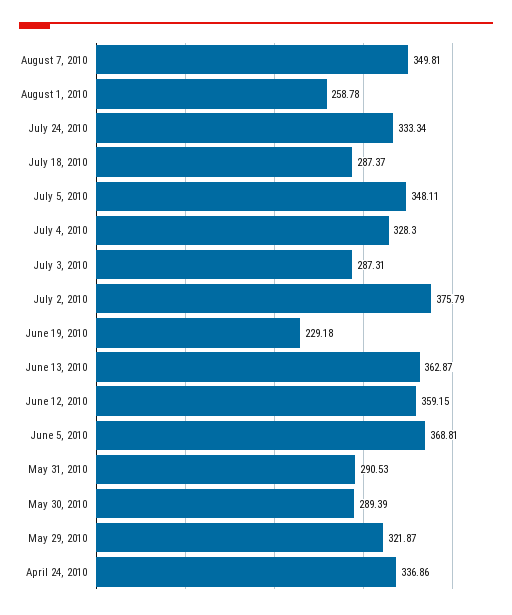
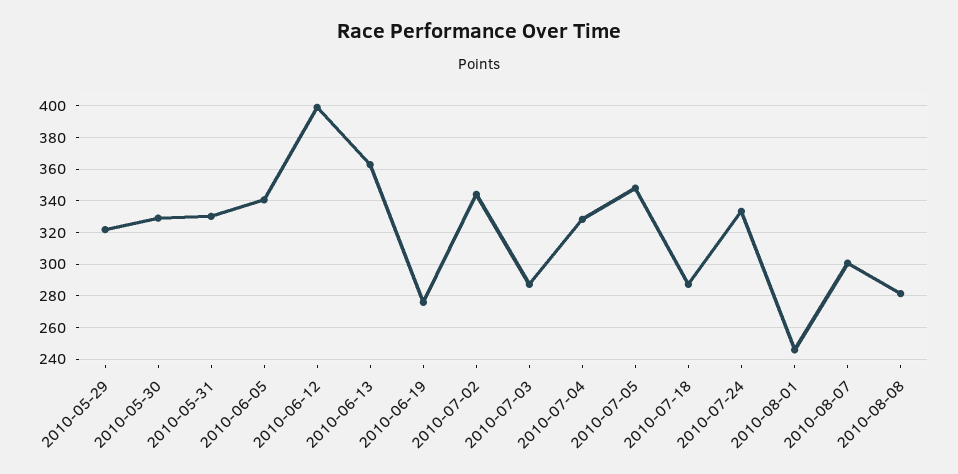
August 7, 2010: 349.81 -> 300
August 1, 2010: 258.78 -> 245
July 2, 2010: 375.79 -> 345
June 19, 2010: 229.18 -> 275
June 12, 2010: 359.15 -> 400
June 5, 2010: 368.81 -> 340
May 31, 2010: 290.53 -> 330
May 30, 2010: 289.39 -> 330
April 24, 2010: 336.86 -> none
2010-08-08: none -> 280

